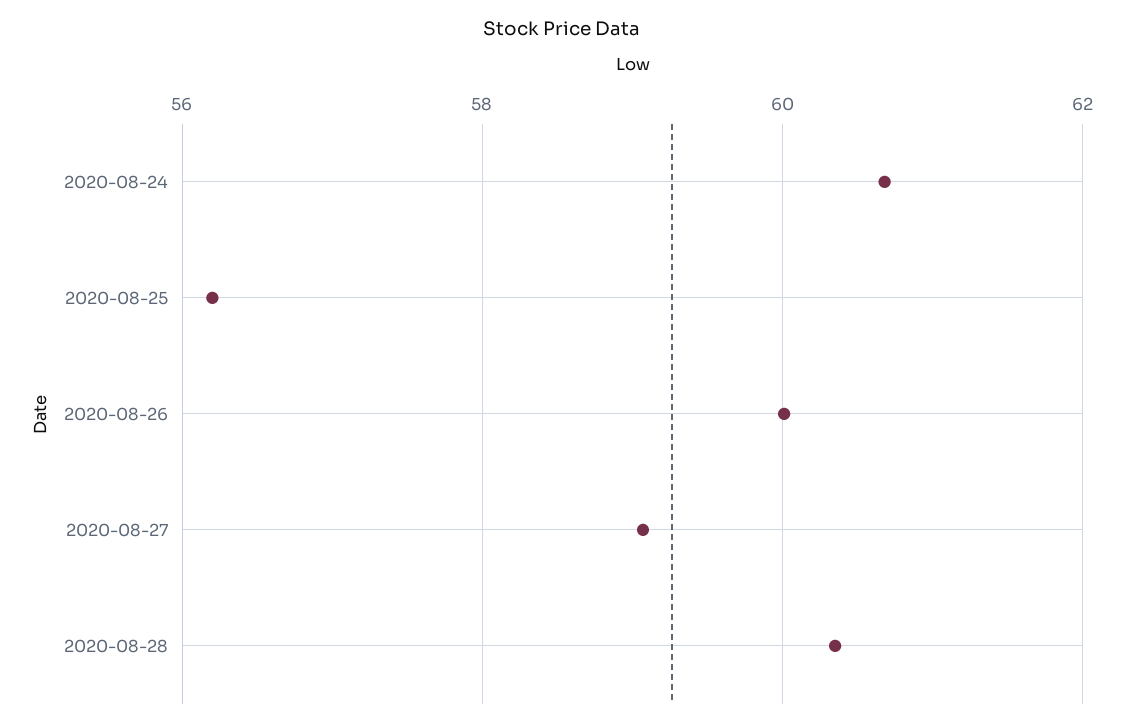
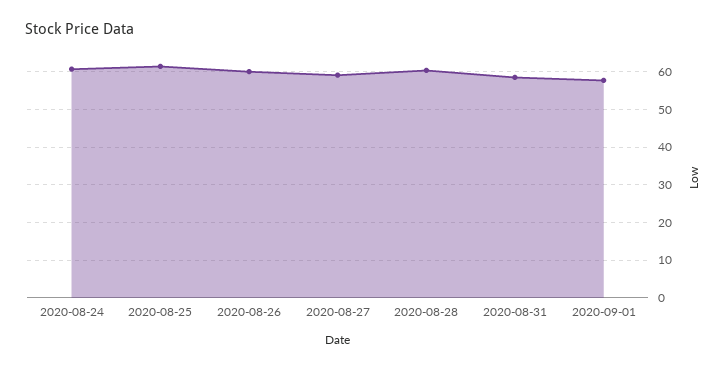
2020-08-25: 56.2 -> 62
2020-08-31: none -> 58
2020-09-01: none -> 58

